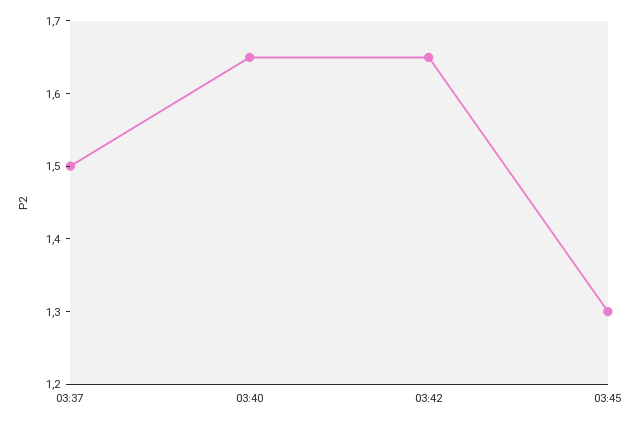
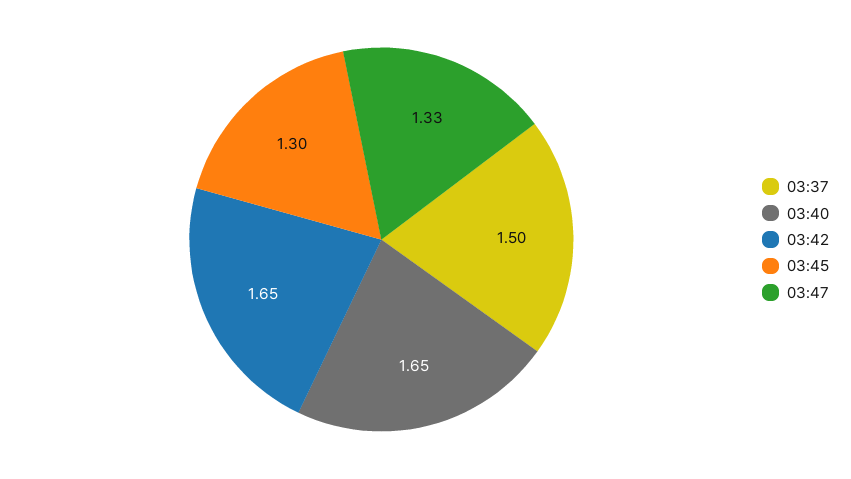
03:47: none -> 1.33

